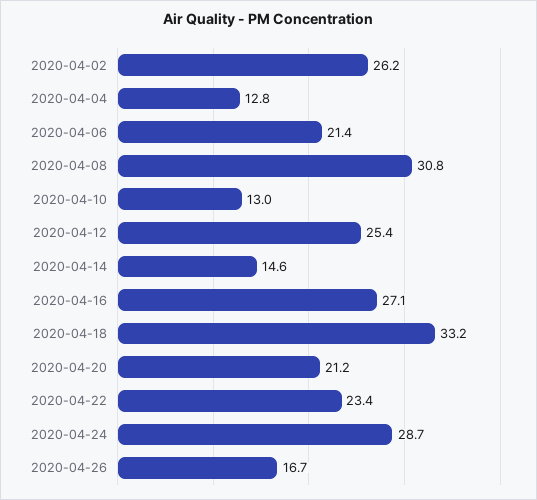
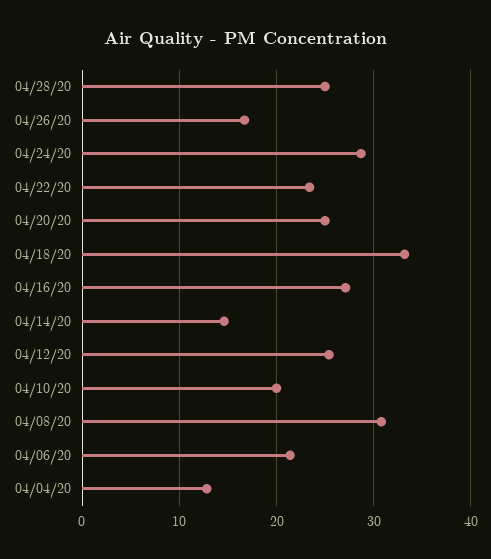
2020-04-02: 26.2 -> none
2020-04-10: 13 -> 20
2020-04-20: 21.2 -> 25
04/28/20: none -> 25

